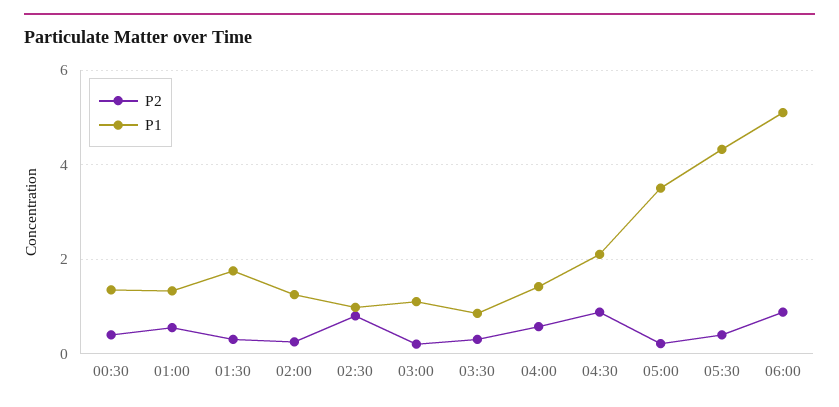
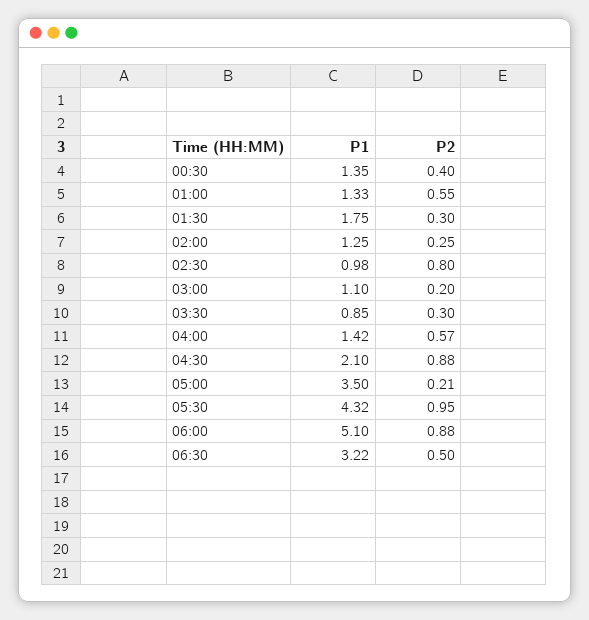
P2, 05:30: 0.4 -> 0.95
P1, 06:30: none -> 3.22
P2, 06:30: none -> 0.5

